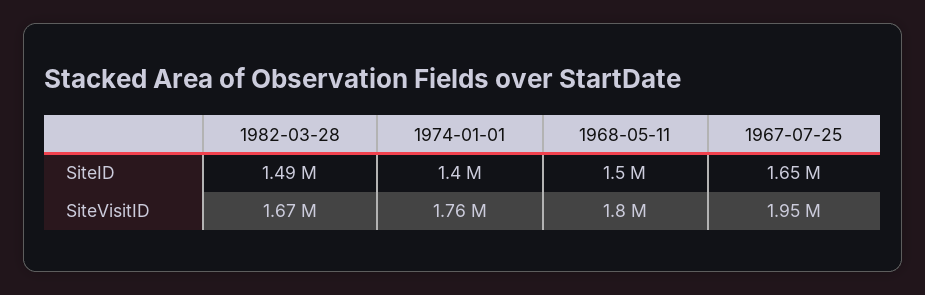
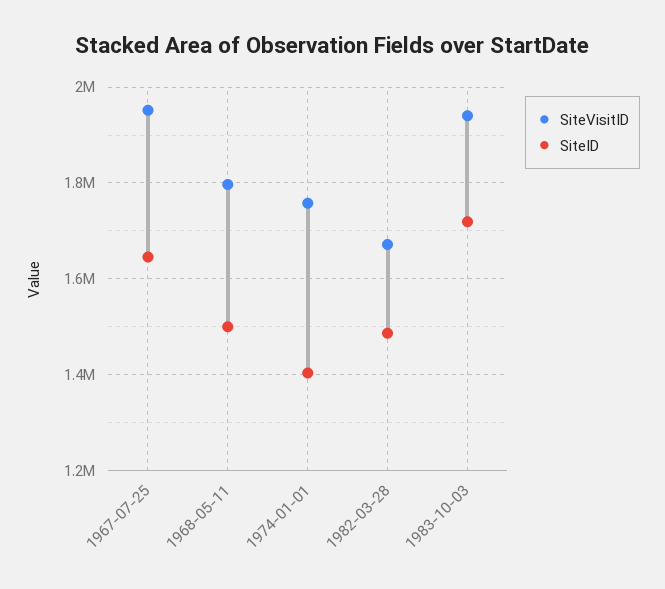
SiteVisitID, 1983-10-03: none -> 1940000
SiteID, 1983-10-03: none -> 1720000

